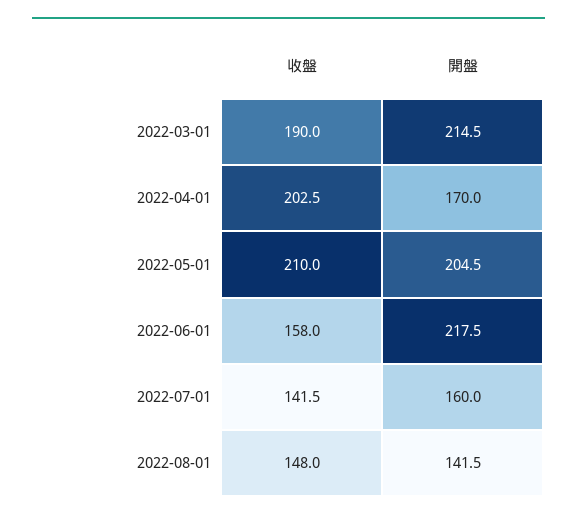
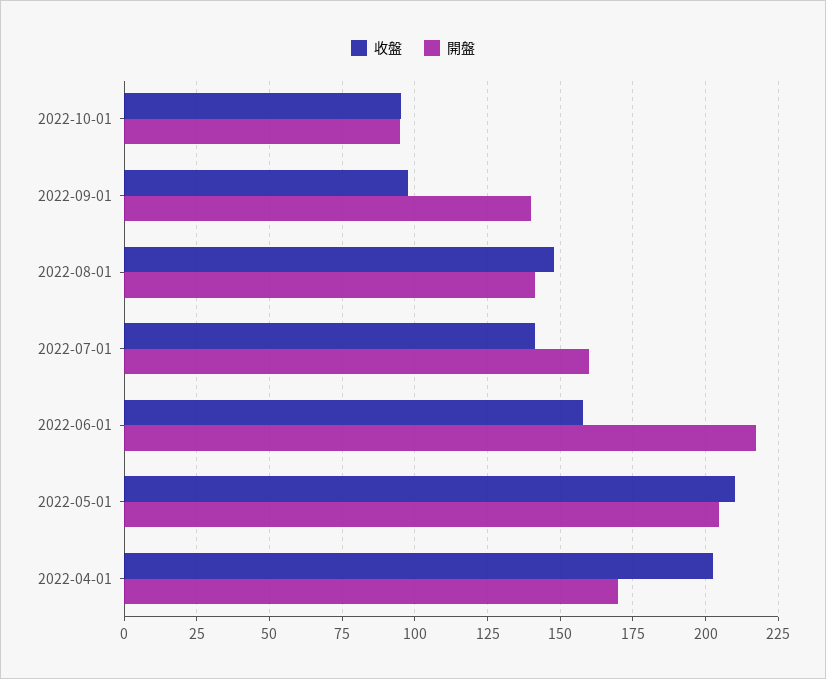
收盤, 2022-03-01: 190 -> none
開盤, 2022-03-01: 214.5 -> none
收盤, 2022-10-01: none -> 95
開盤, 2022-10-01: none -> 95
收盤, 2022-09-01: none -> 97.5
開盤, 2022-09-01: none -> 140

